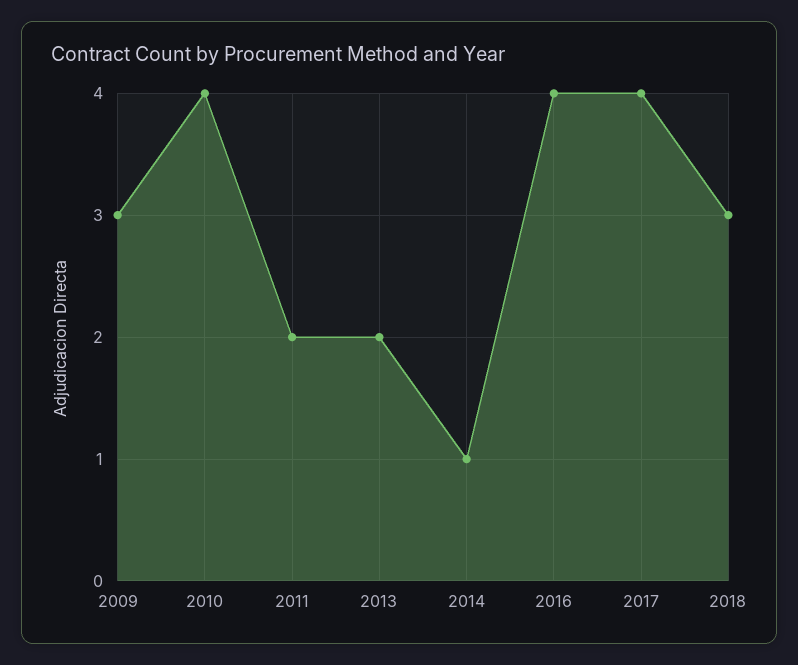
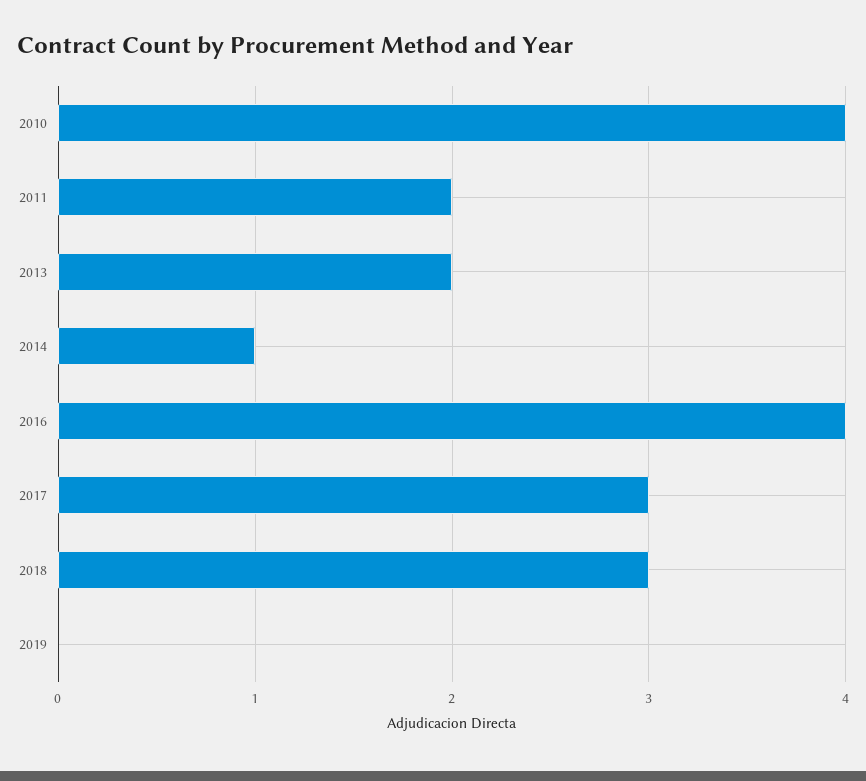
2009: 3 -> none
2017: 4 -> 3
2019: none -> 0

